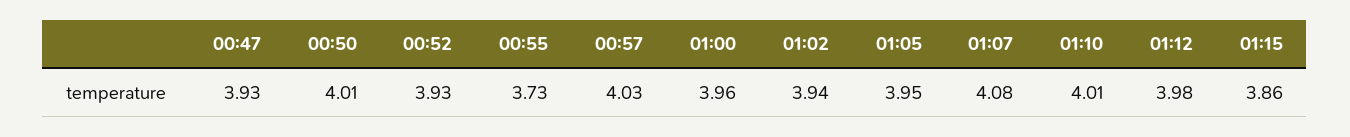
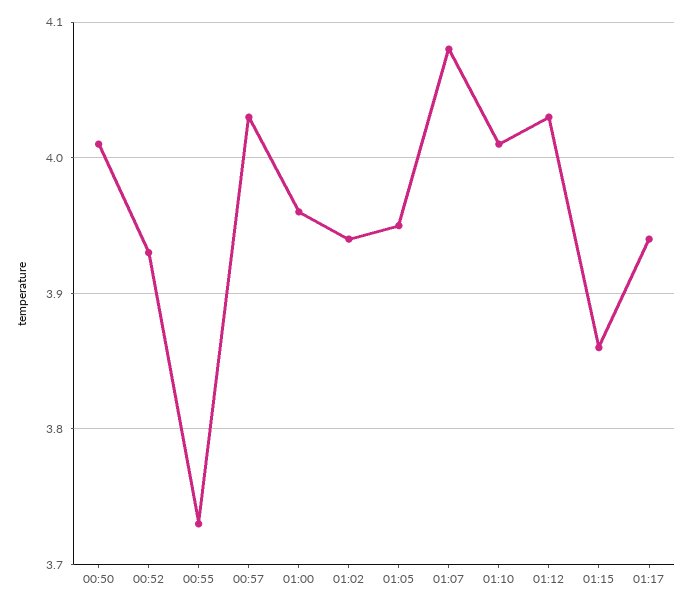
00:47: 3.93 -> none
01:12: 3.98 -> 4.03
01:17: none -> 3.94

